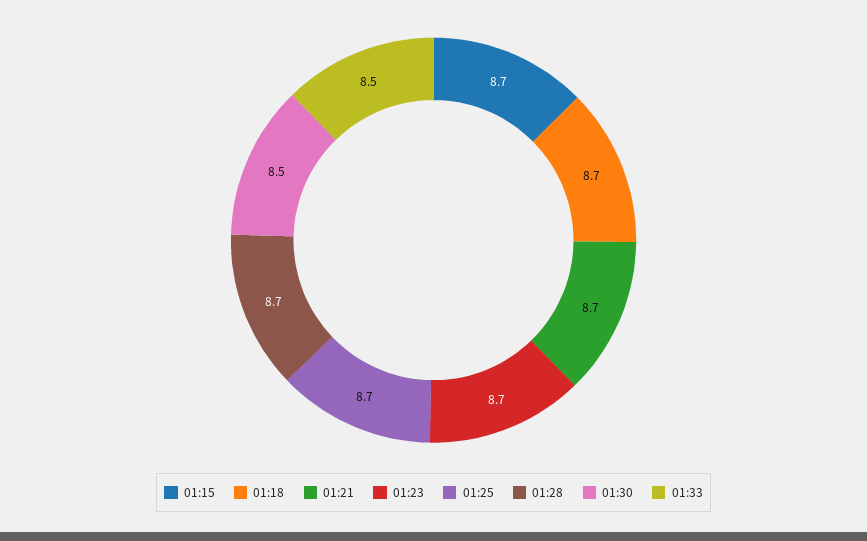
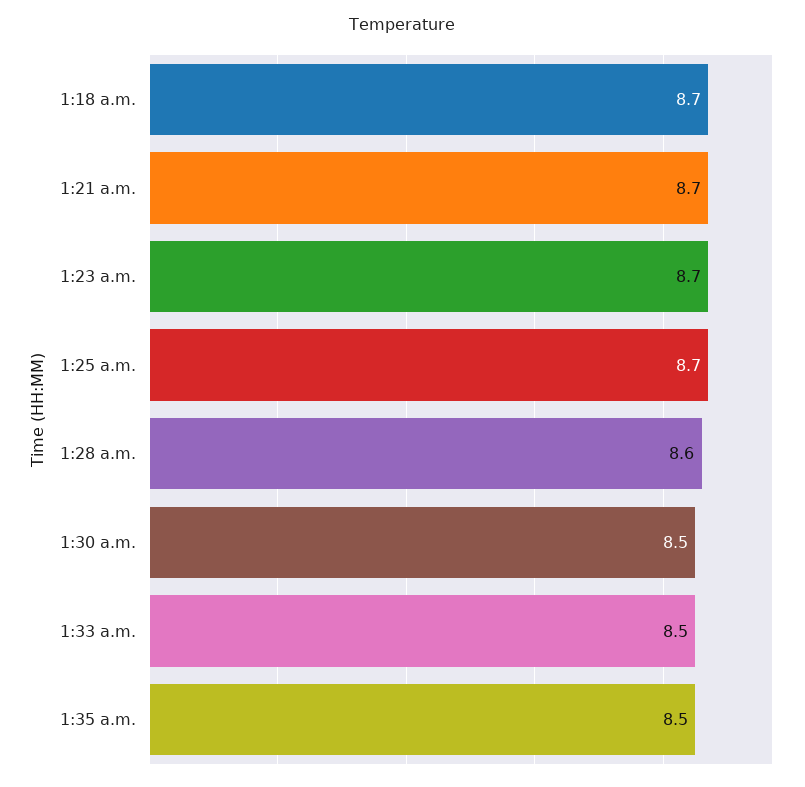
01:15: 8.7 -> none
01:28: 8.7 -> 8.6
1:35 a.m.: none -> 8.5

